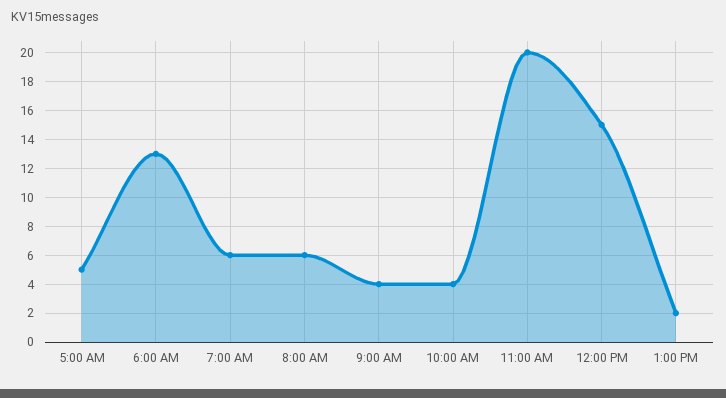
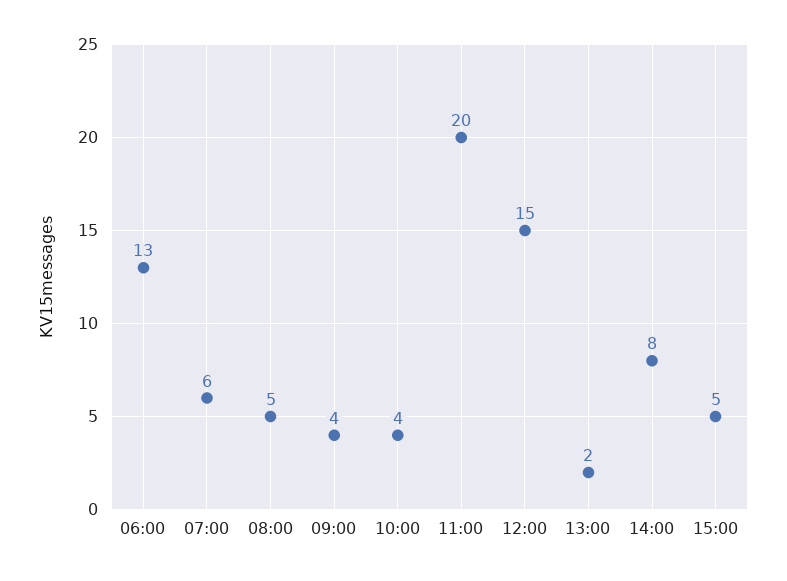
5:00 AM: 5 -> none
8:00 AM: 6 -> 5
14:00: none -> 8
15:00: none -> 5

